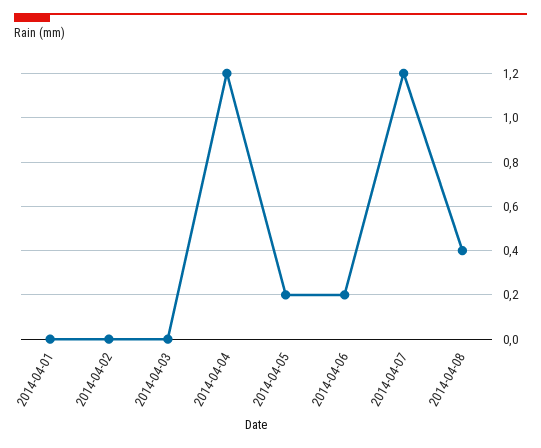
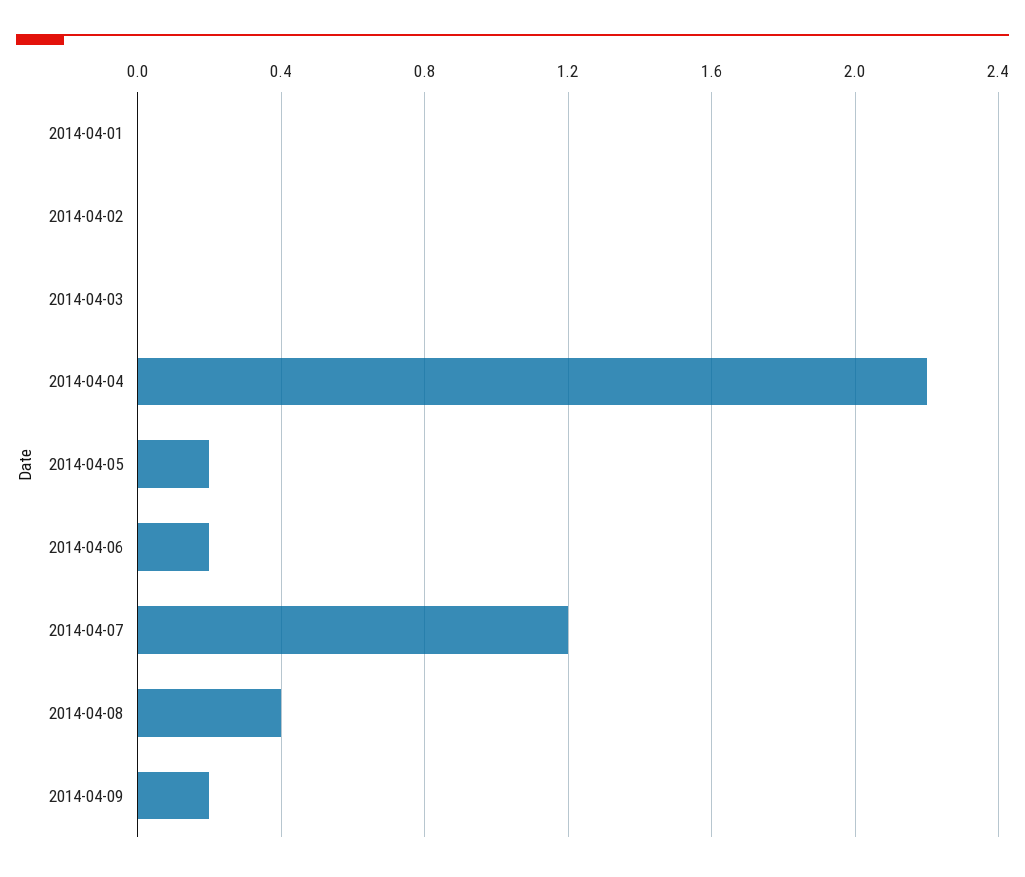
2014-04-04: 1.2 -> 2.2
2014-04-09: none -> 0.2

